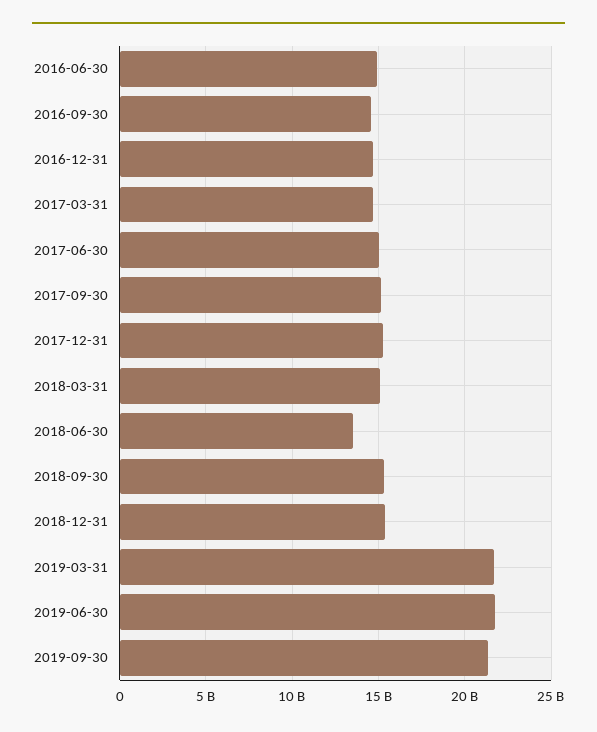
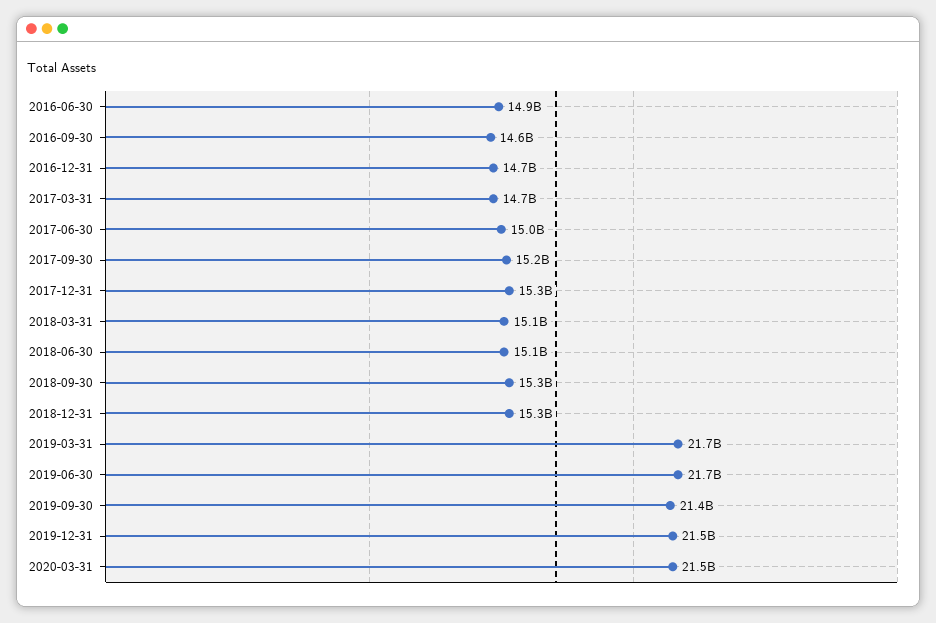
2018-06-30: 13500000000 -> 15100000000
2019-12-31: none -> 21500000000
2020-03-31: none -> 21500000000

